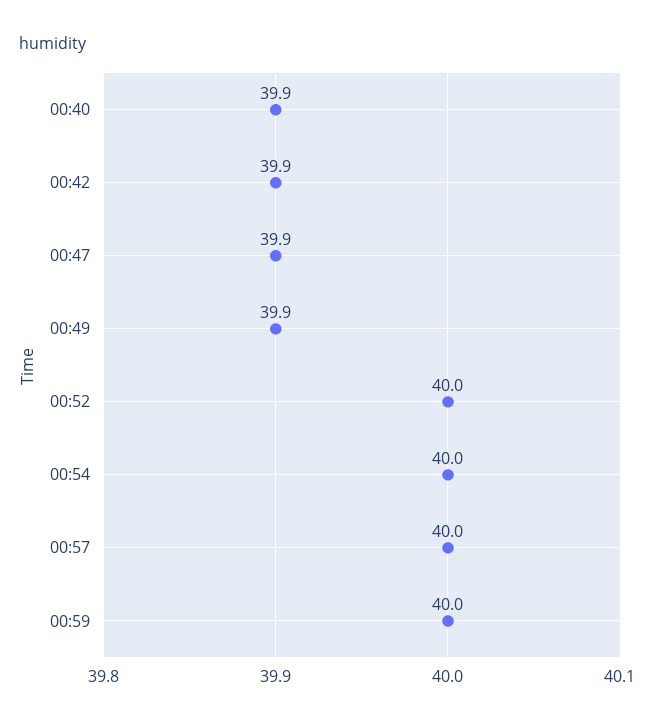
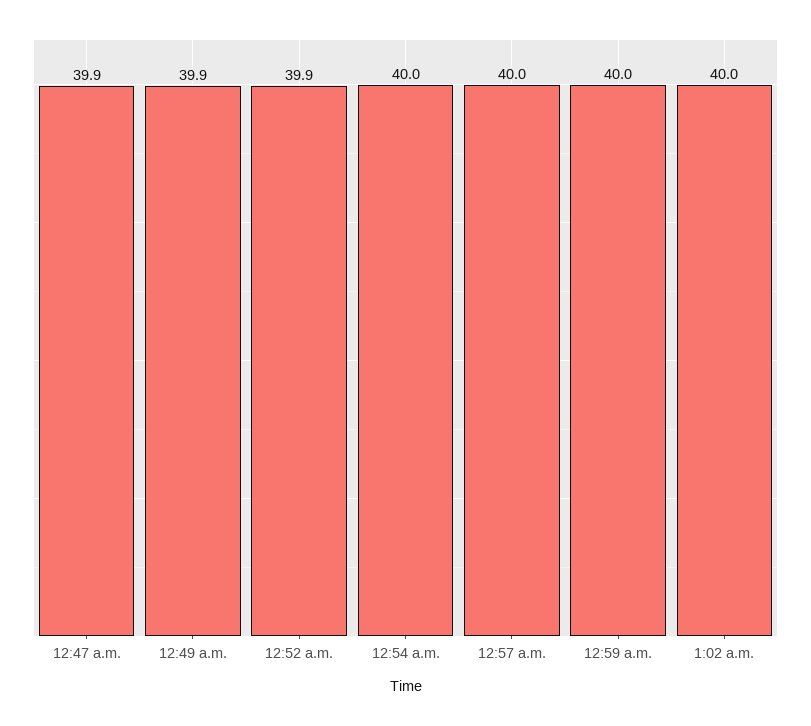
00:40: 39.9 -> none
00:42: 39.9 -> none
00:52: 40 -> 39.9
1:02 a.m.: none -> 40

